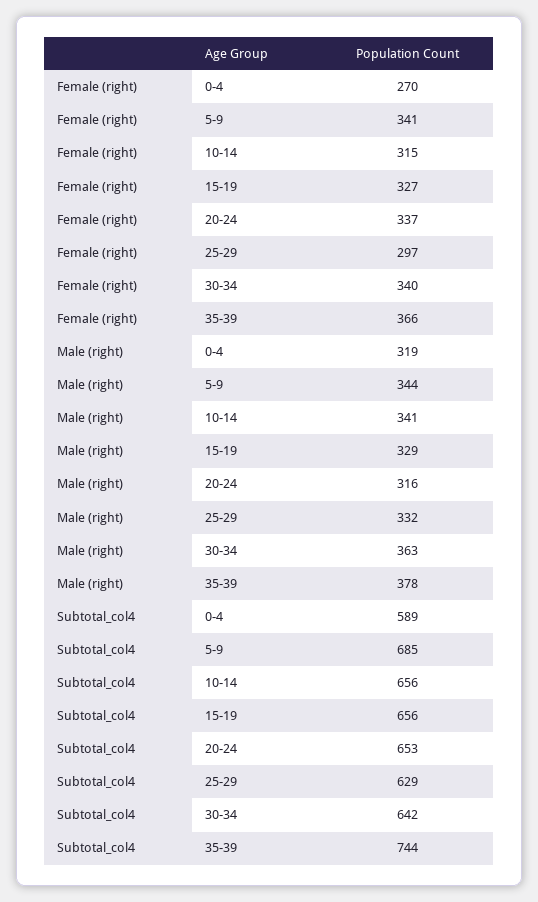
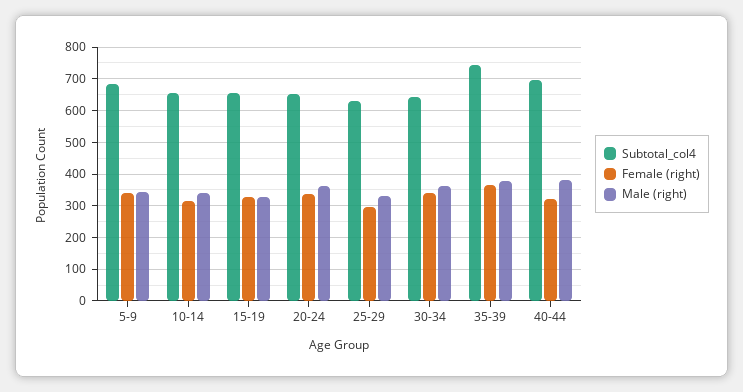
Female (right), 0-4: 270 -> none
Male (right), 0-4: 319 -> none
Male (right), 20-24: 316 -> 360
Subtotal_col4, 0-4: 589 -> none
Subtotal_col4, 40-44: none -> 700
Female (right), 40-44: none -> 320
Male (right), 40-44: none -> 380

